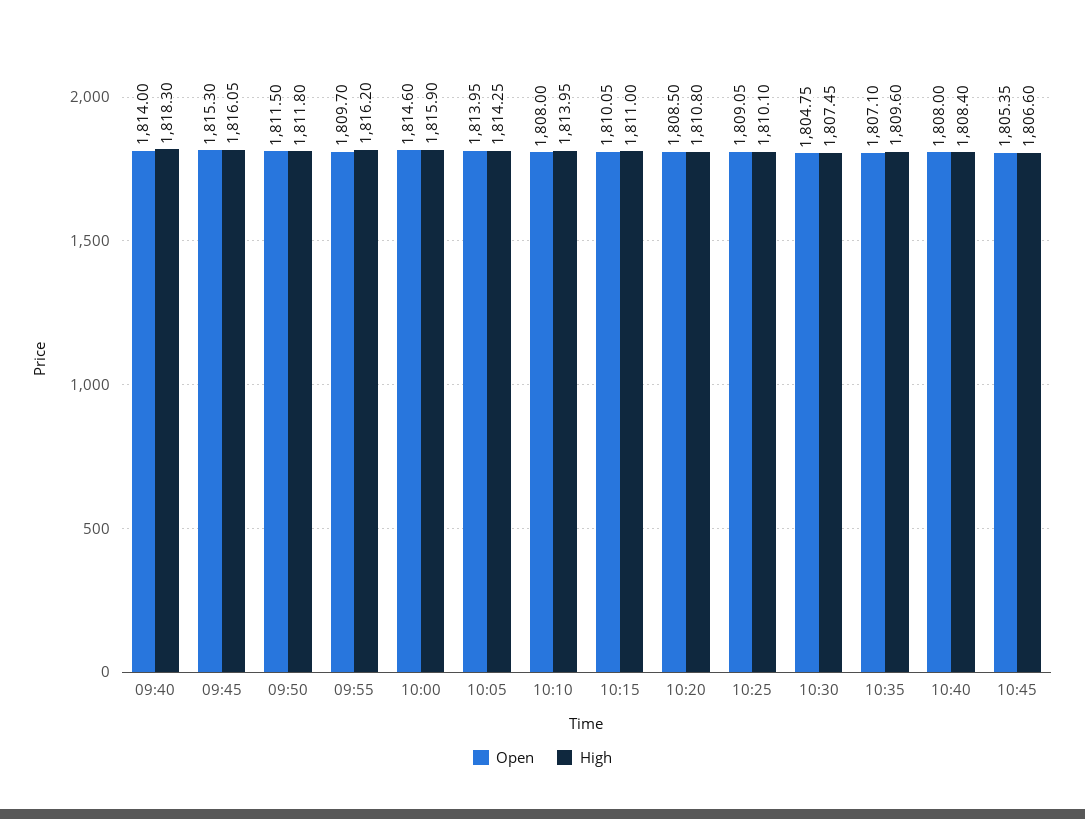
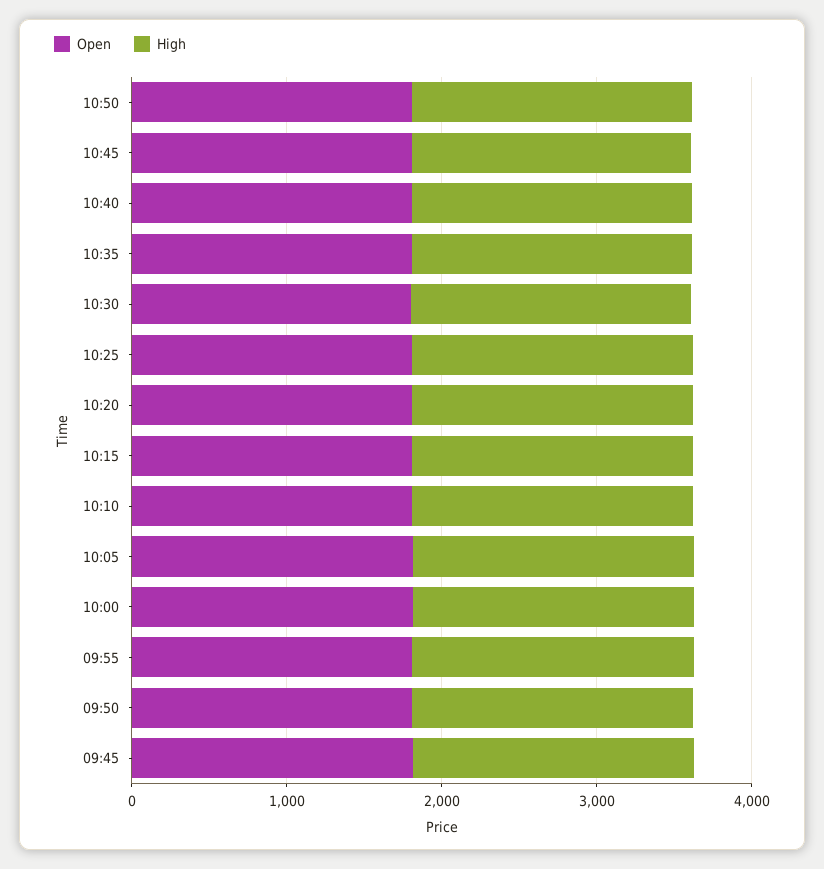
Open, 09:40: 1814 -> none
High, 09:40: 1818.3 -> none
Open, 10:50: none -> 1800
High, 10:50: none -> 1800

